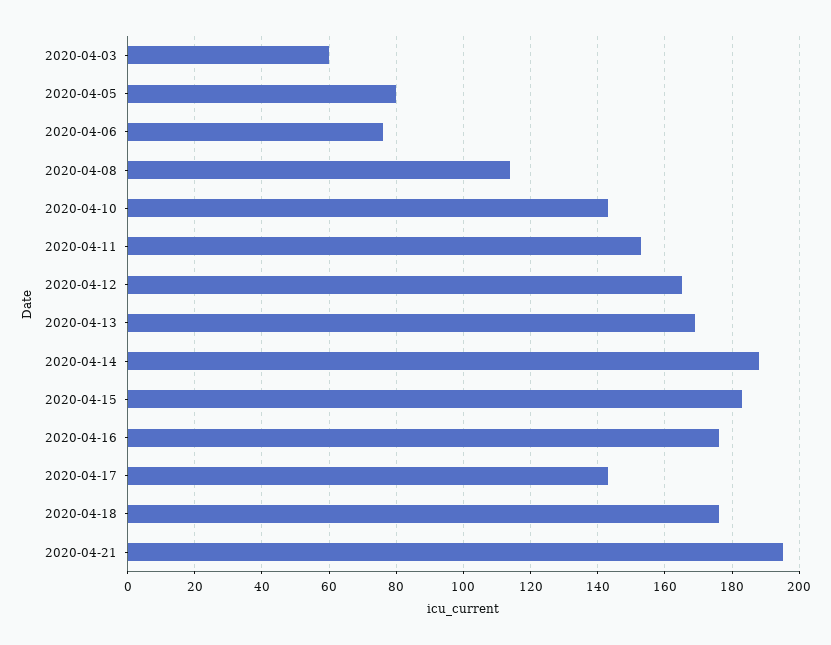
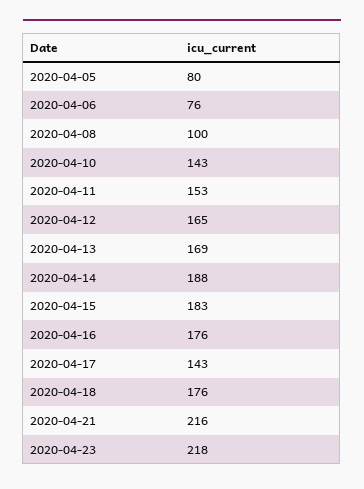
2020-04-03: 60 -> none
2020-04-08: 115 -> 100
2020-04-21: 195 -> 216
2020-04-23: none -> 218

